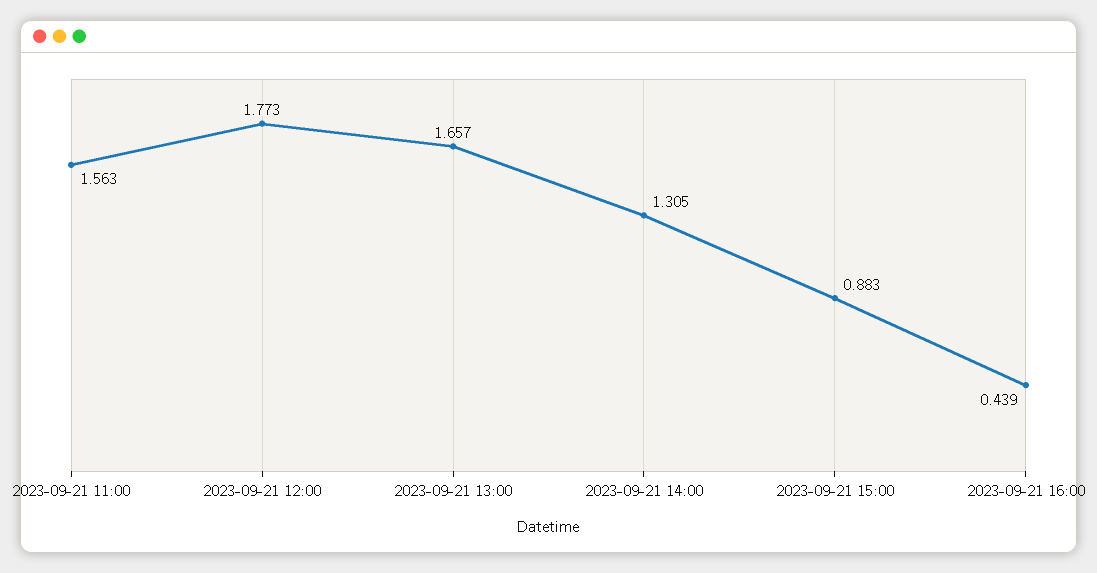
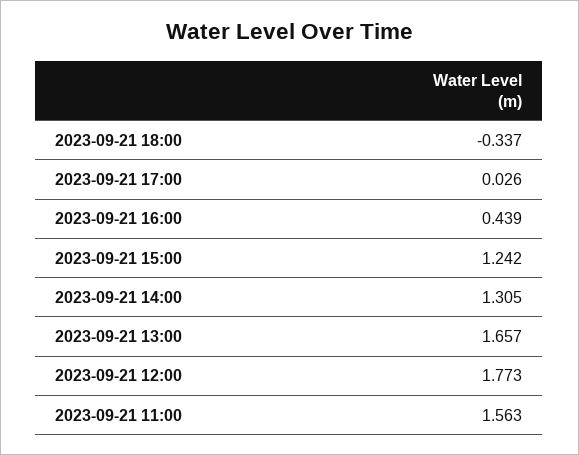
2023-09-21 15:00: 0.883 -> 1.242
2023-09-21 18:00: none -> -0.337
2023-09-21 17:00: none -> 0.026

